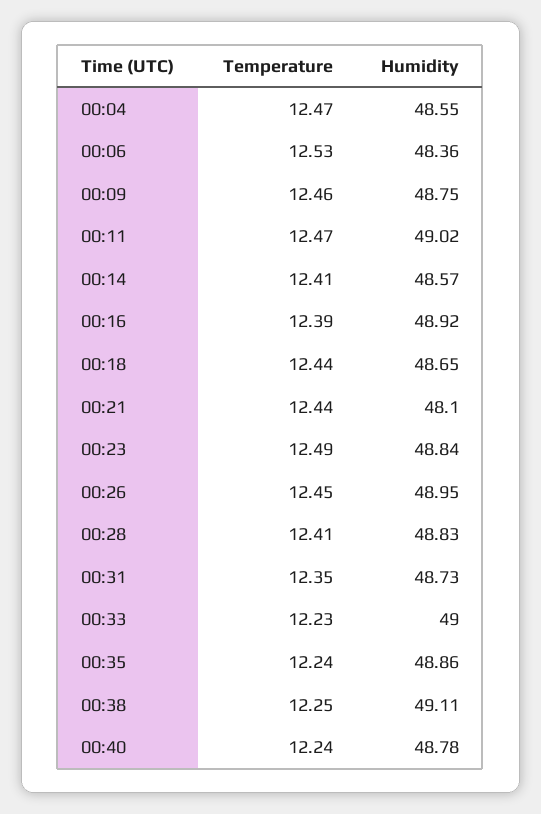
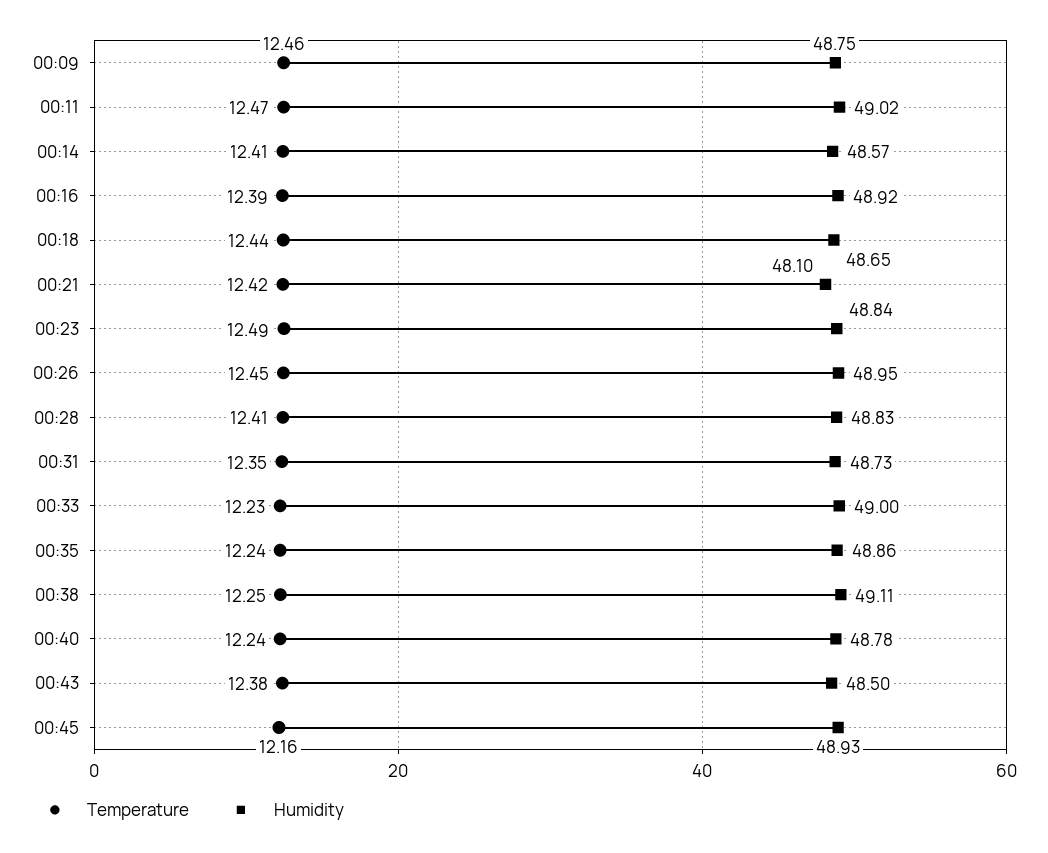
Temperature, 00:04: 12.47 -> none
Humidity, 00:04: 48.55 -> none
Temperature, 00:06: 12.53 -> none
Humidity, 00:06: 48.36 -> none
Temperature, 00:21: 12.44 -> 12.42
Temperature, 00:43: none -> 12.38
Humidity, 00:43: none -> 48.5
Temperature, 00:45: none -> 12.16
Humidity, 00:45: none -> 48.93

